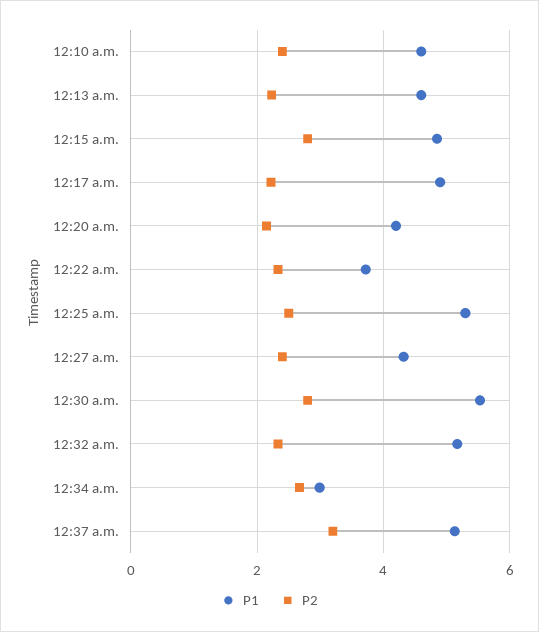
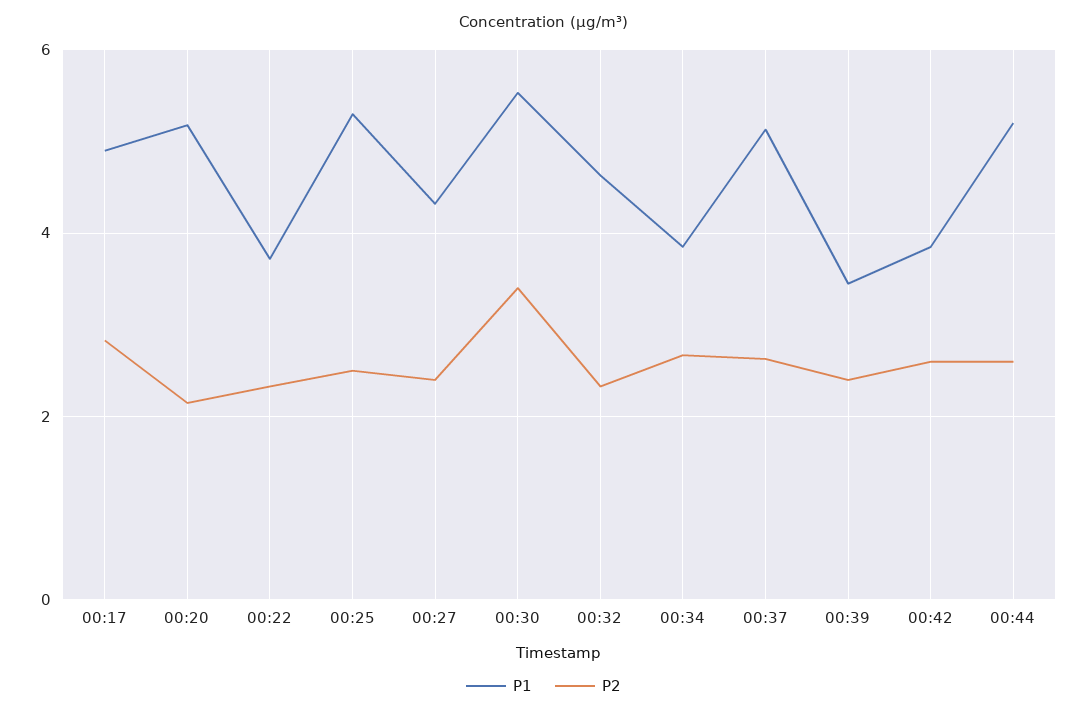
P1, 12:10 a.m.: 4.6 -> none
P2, 12:10 a.m.: 2.4 -> none
P1, 12:13 a.m.: 4.6 -> none
P2, 12:13 a.m.: 2.2 -> none
P1, 12:15 a.m.: 4.8 -> none
P2, 12:15 a.m.: 2.8 -> none
P2, 12:17 a.m.: 2.2 -> 2.8
P1, 12:20 a.m.: 4.2 -> 5.2
P2, 12:30 a.m.: 2.8 -> 3.4
P1, 12:32 a.m.: 5.2 -> 4.6
P1, 12:34 a.m.: 3 -> 3.8
P2, 12:37 a.m.: 3.2 -> 2.6
P1, 00:39: none -> 3.4
P2, 00:39: none -> 2.4
P1, 00:42: none -> 3.8
P2, 00:42: none -> 2.6
P1, 00:44: none -> 5.2
P2, 00:44: none -> 2.6

